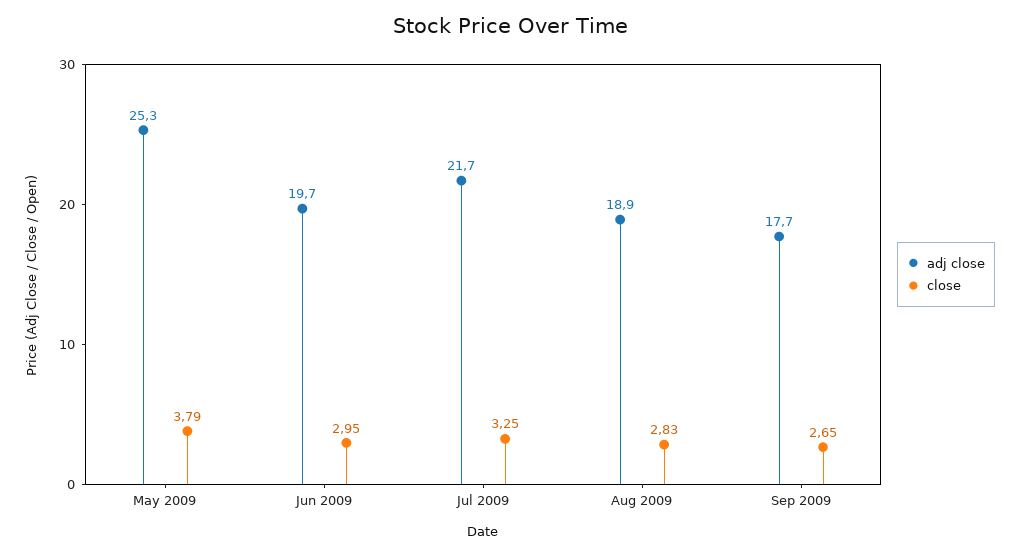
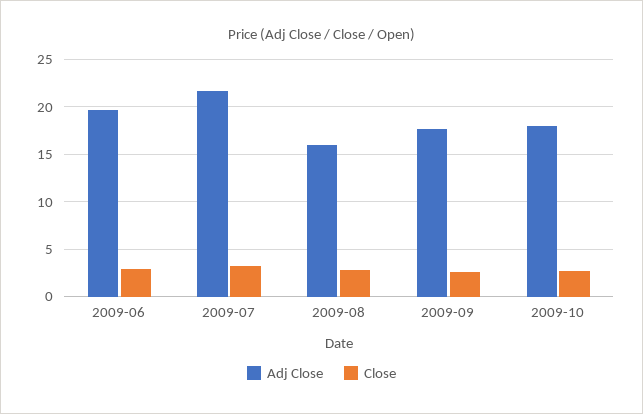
adj close, May 2009: 25.3 -> none
close, May 2009: 3.79 -> none
adj close, Aug 2009: 18.9 -> 16
adj close, 2009-10: none -> 18
close, 2009-10: none -> 3

